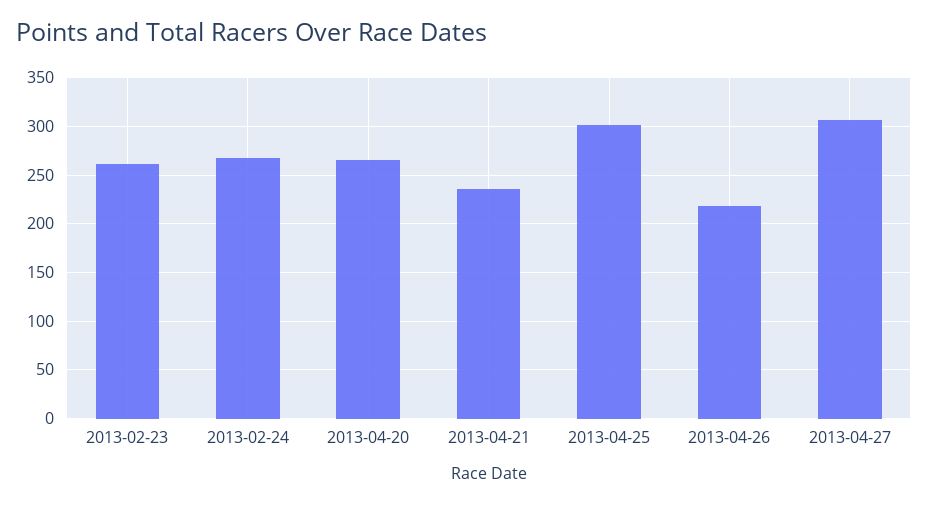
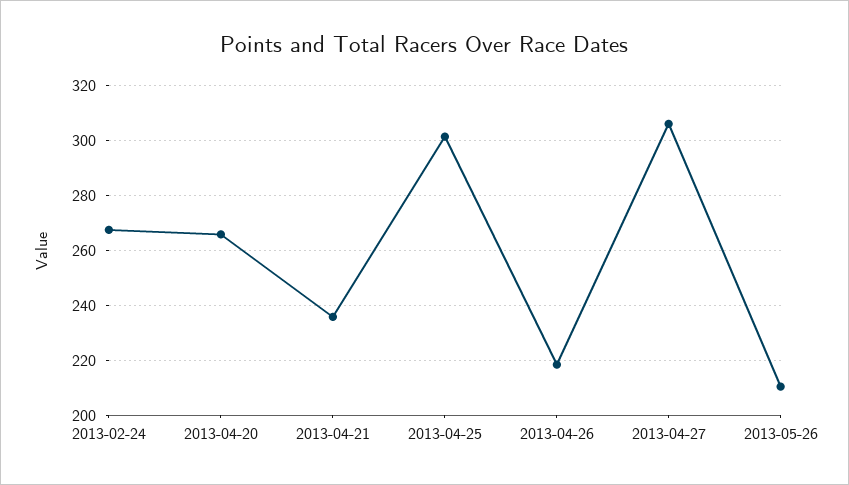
2013-02-23: 260 -> none
2013-05-26: none -> 210

